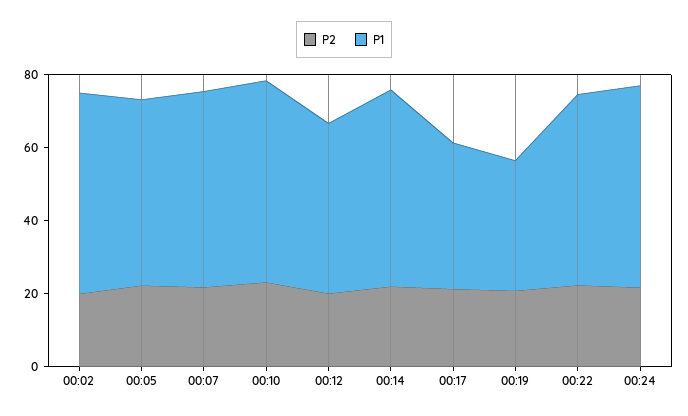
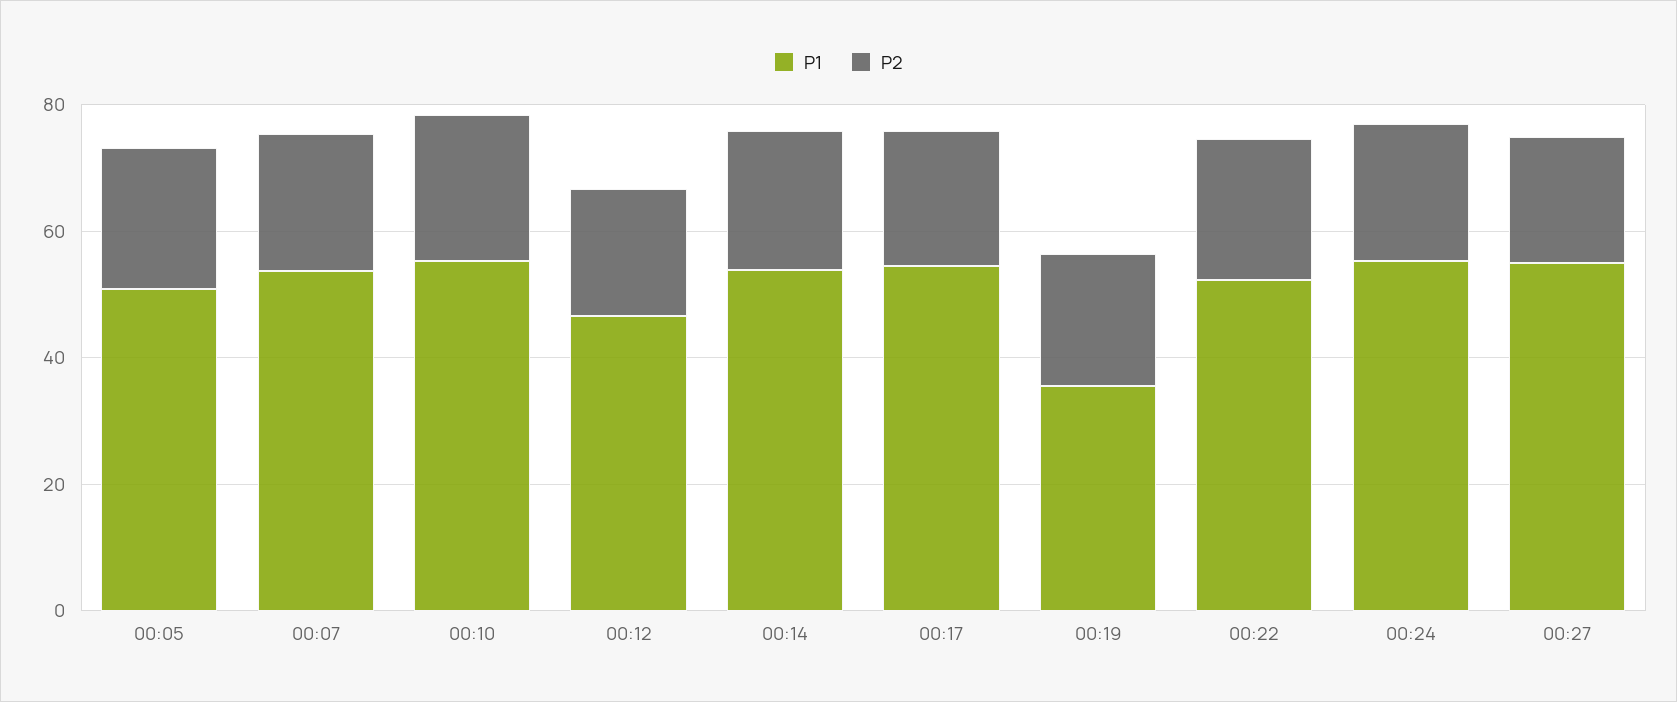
P2, 00:02: 20 -> none
P1, 00:02: 55 -> none
P1, 00:17: 40 -> 55
P1, 00:27: none -> 55
P2, 00:27: none -> 20

